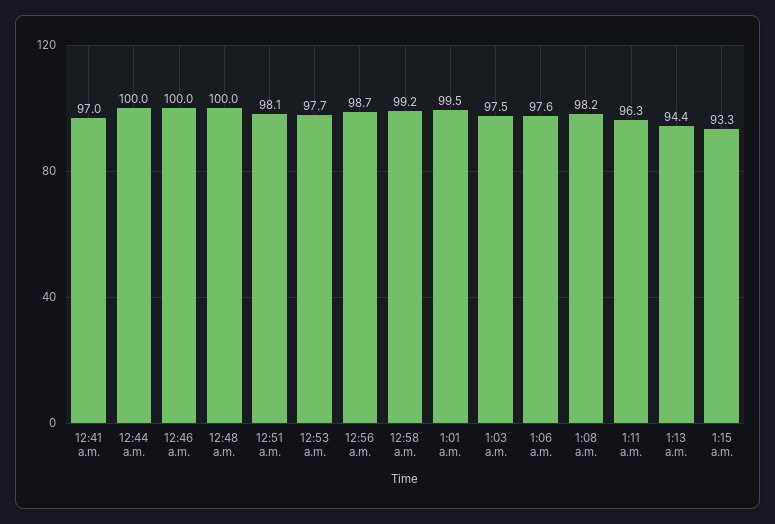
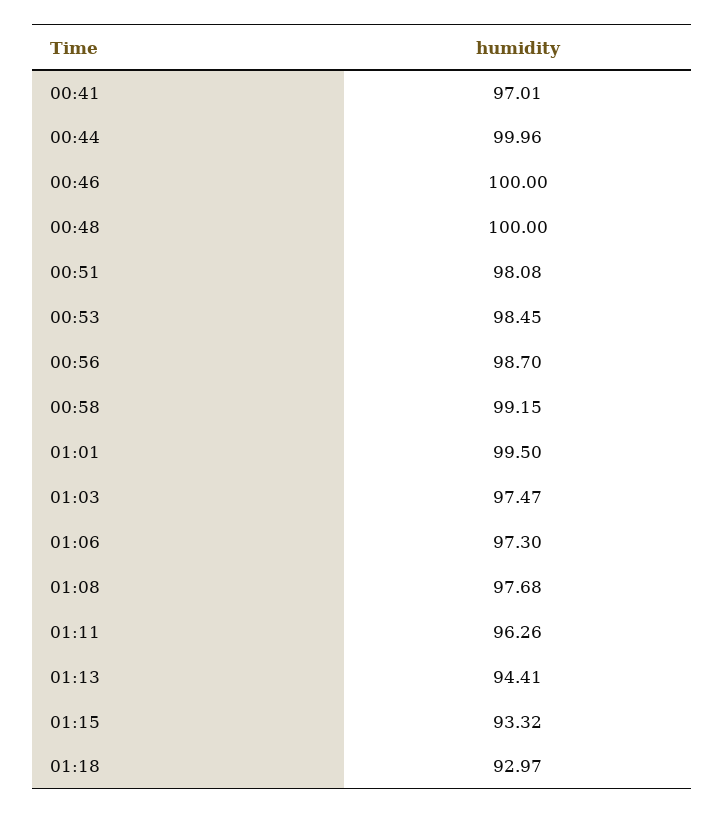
12:53 a.m.: 97.7 -> 98.45
1:06 a.m.: 97.6 -> 97.3
1:08 a.m.: 98.2 -> 97.68
01:18: none -> 92.97

